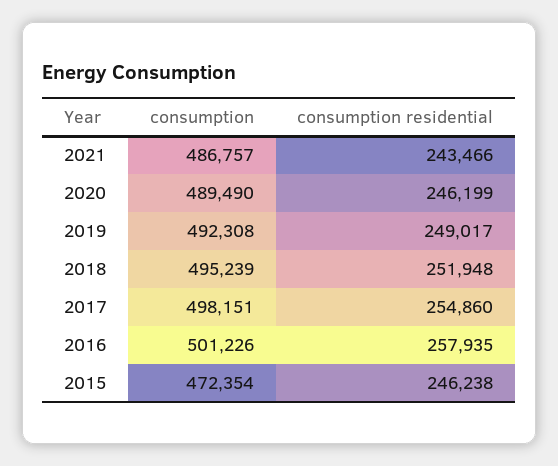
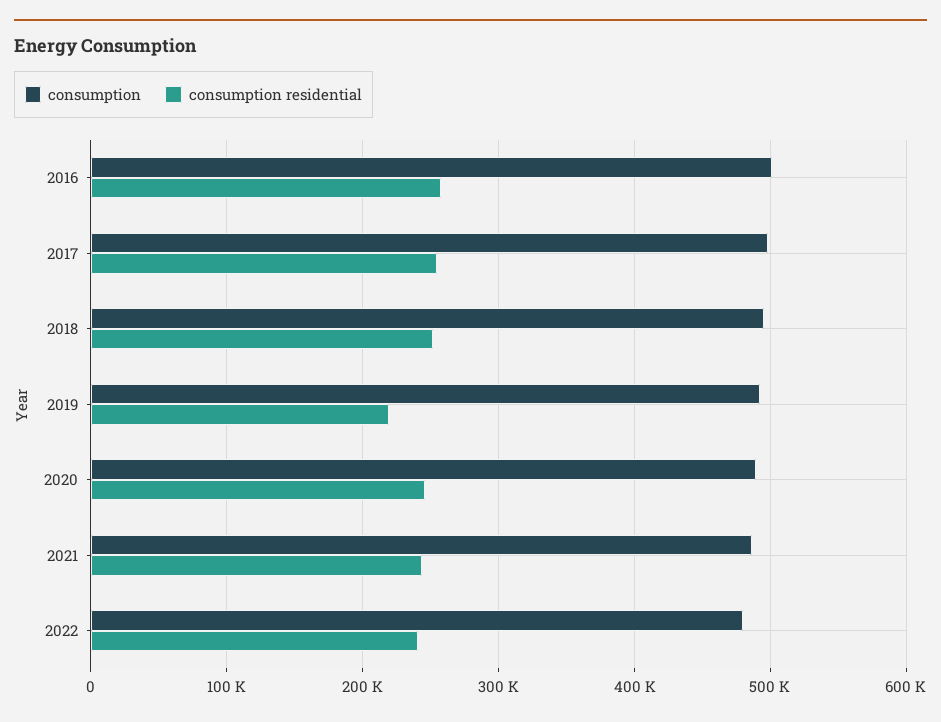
consumption residential, 2019: 249017 -> 220000
consumption, 2015: 472354 -> none
consumption residential, 2015: 246238 -> none
consumption, 2022: none -> 480000
consumption residential, 2022: none -> 240000

